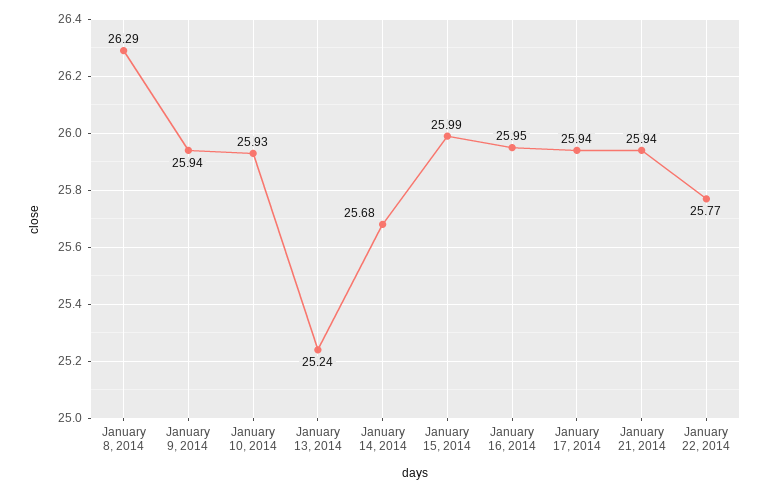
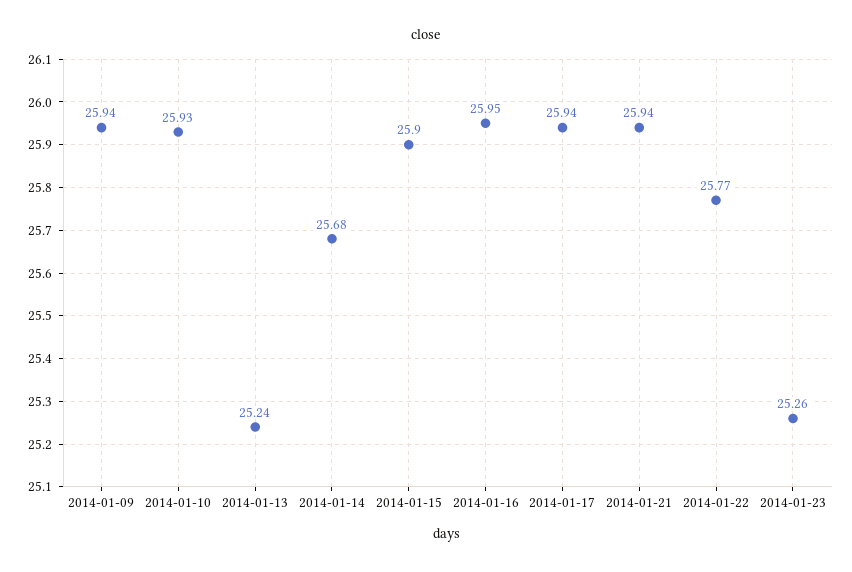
January 8, 2014: 26.29 -> none
January 15, 2014: 25.99 -> 25.9
2014-01-23: none -> 25.26

